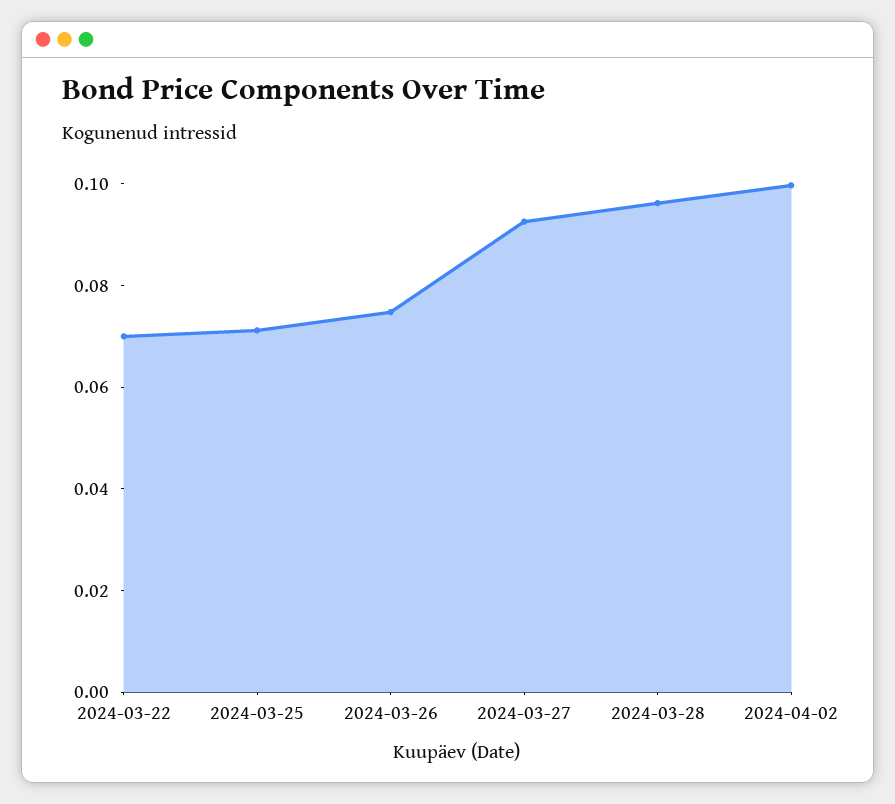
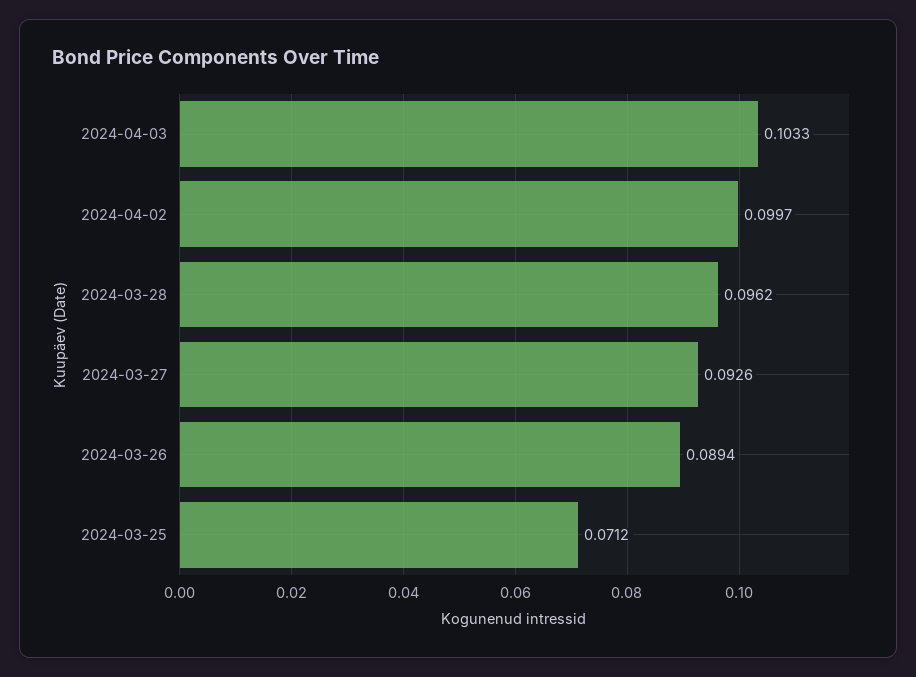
2024-03-22: 0.07 -> none
2024-03-26: 0.075 -> 0.0894
2024-04-03: none -> 0.1033

